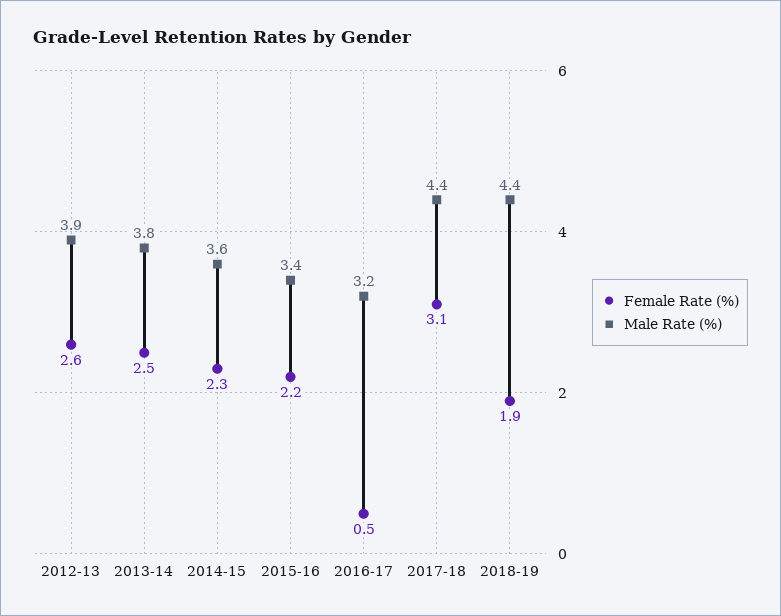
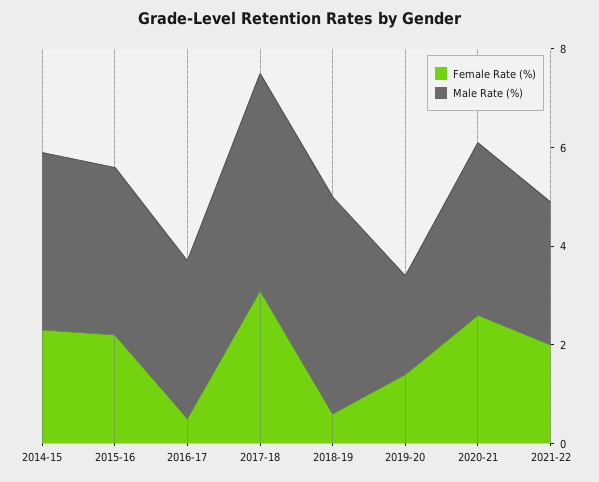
Female Rate (%), 2012-13: 2.6 -> none
Male Rate (%), 2012-13: 3.9 -> none
Female Rate (%), 2013-14: 2.5 -> none
Male Rate (%), 2013-14: 3.8 -> none
Female Rate (%), 2018-19: 1.9 -> 0.5
Female Rate (%), 2019-20: none -> 1.5
Male Rate (%), 2019-20: none -> 2
Female Rate (%), 2020-21: none -> 2.5
Male Rate (%), 2020-21: none -> 3.5
Female Rate (%), 2021-22: none -> 2
Male Rate (%), 2021-22: none -> 3

